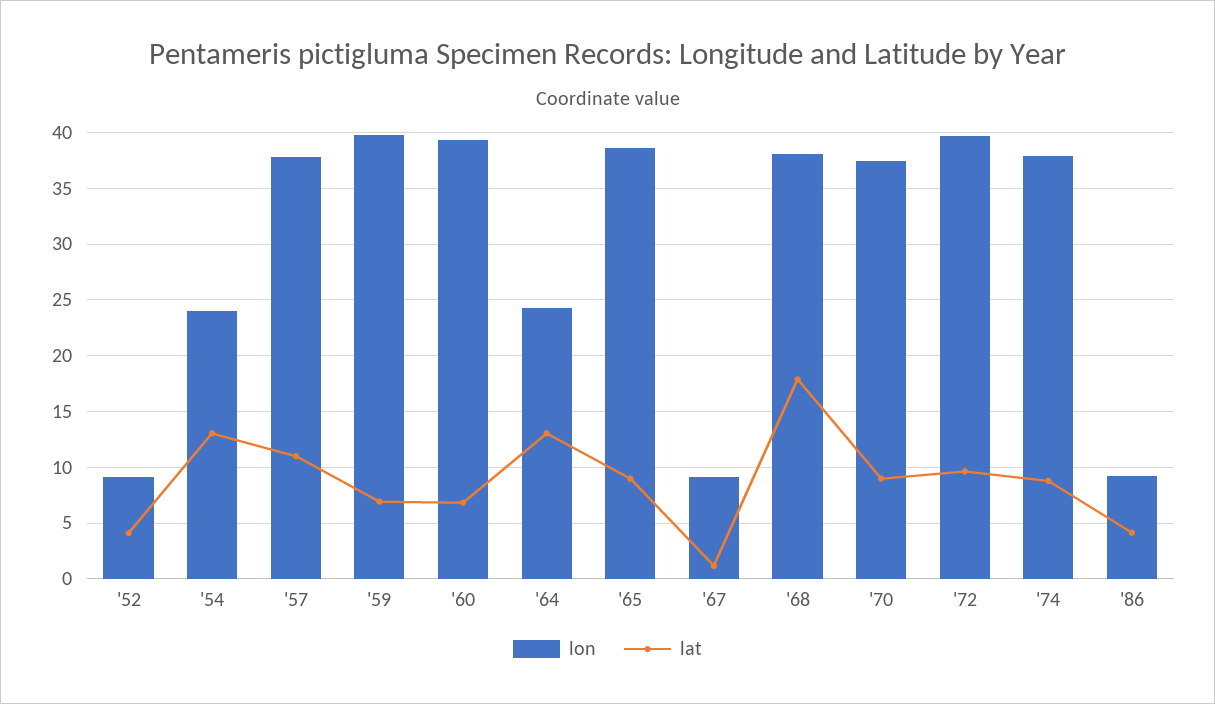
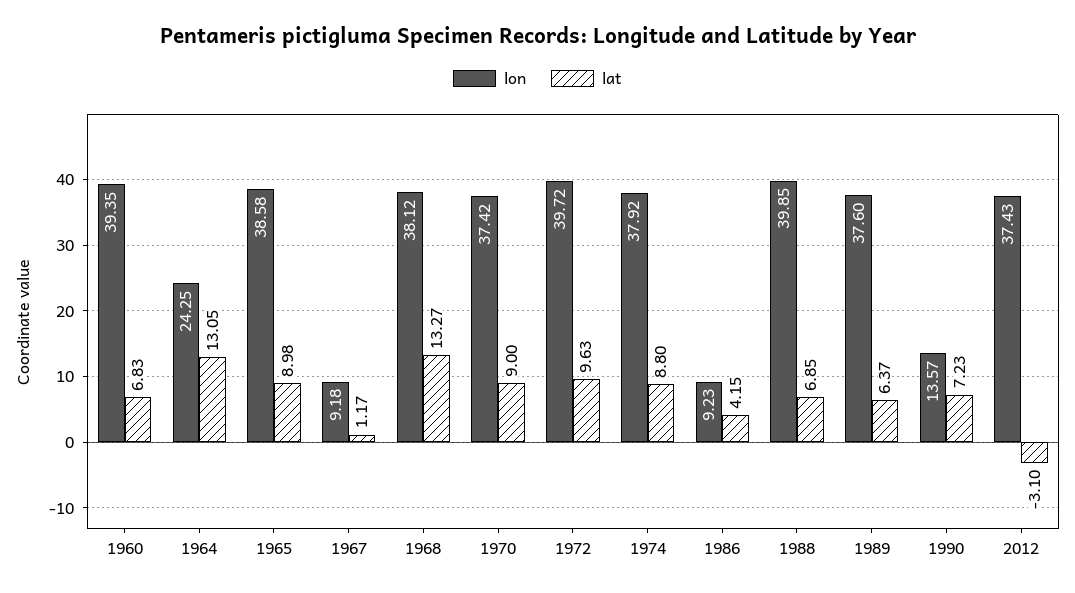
lon, '52: 9 -> none
lat, '52: 4 -> none
lon, '54: 24 -> none
lat, '54: 13 -> none
lon, '57: 38 -> none
lat, '57: 11 -> none
lon, '59: 40 -> none
lat, '59: 7 -> none
lat, '68: 18 -> 13.27
lon, 1988: none -> 39.85
lat, 1988: none -> 6.85
lon, 1989: none -> 37.6
lat, 1989: none -> 6.37
lon, 1990: none -> 13.57
lat, 1990: none -> 7.23
lon, 2012: none -> 37.43
lat, 2012: none -> -3.1

